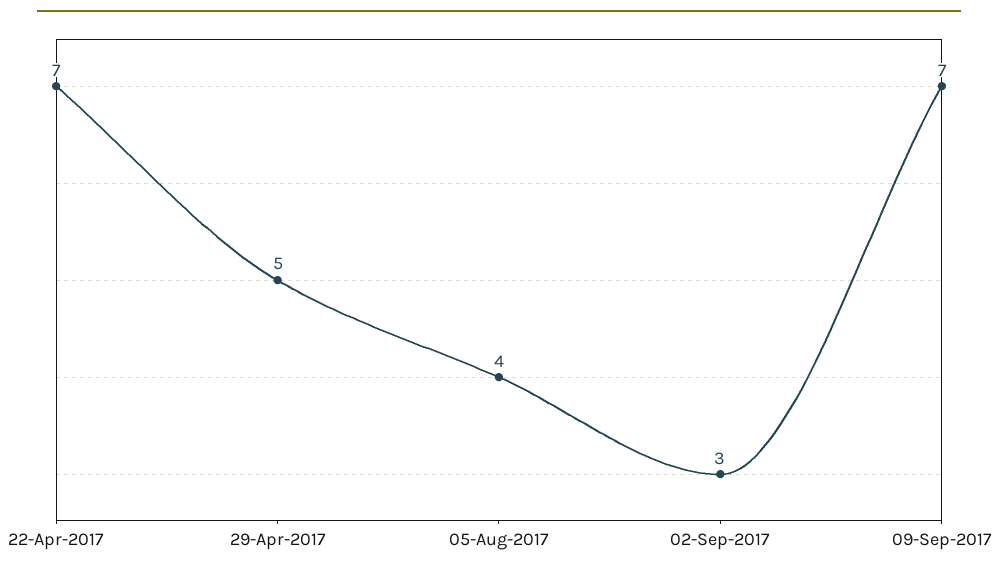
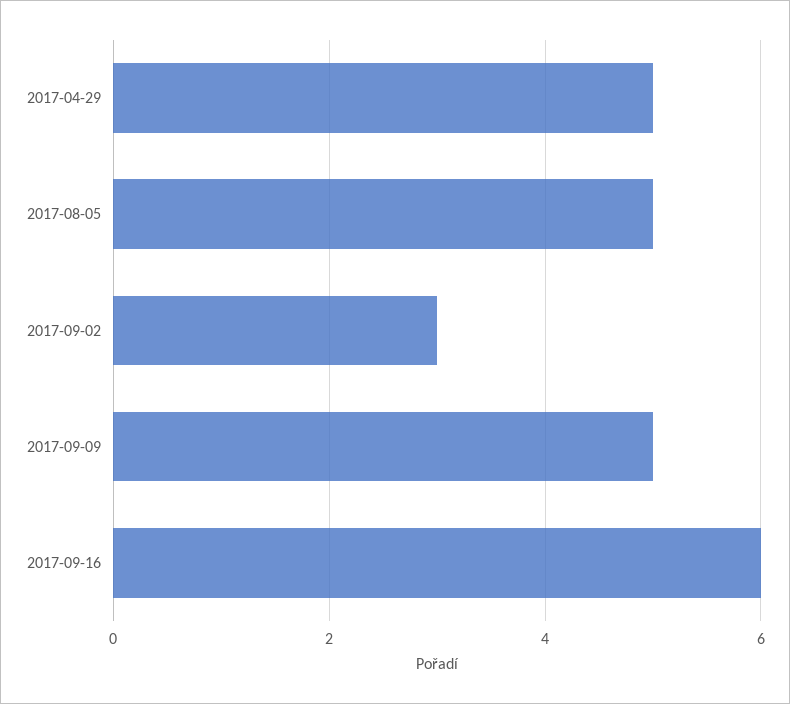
22-Apr-2017: 7 -> none
05-Aug-2017: 4 -> 5
09-Sep-2017: 7 -> 5
2017-09-16: none -> 6

